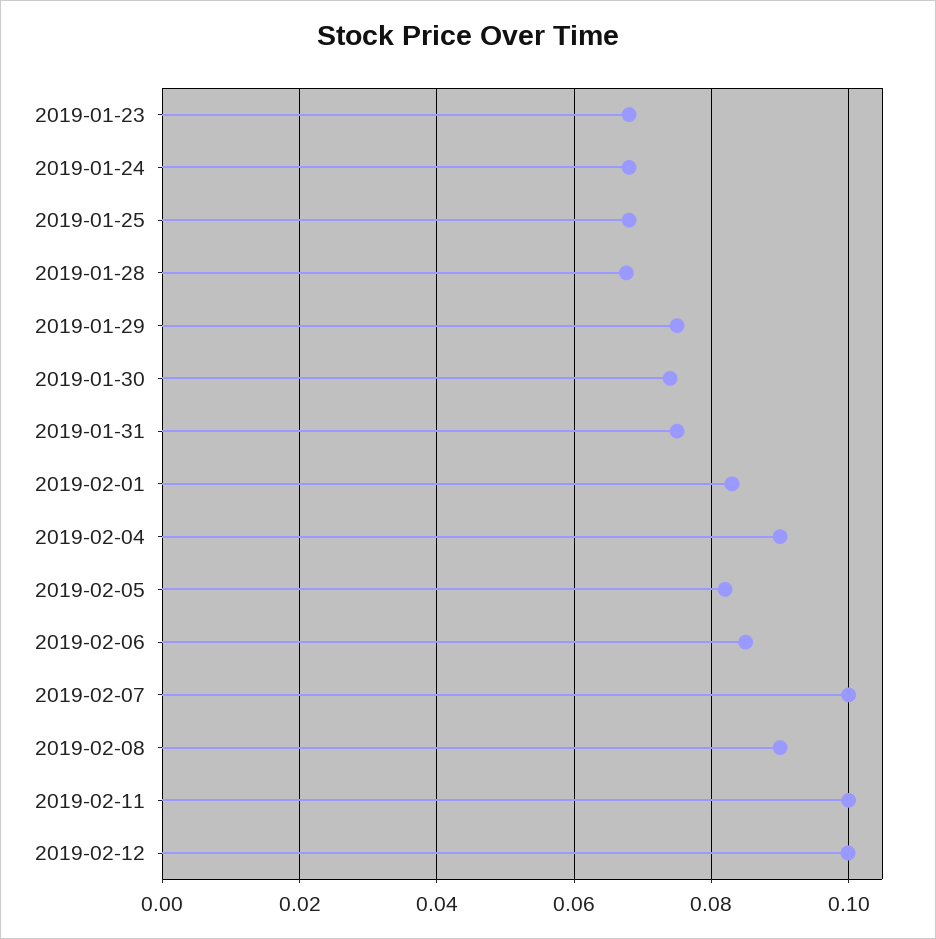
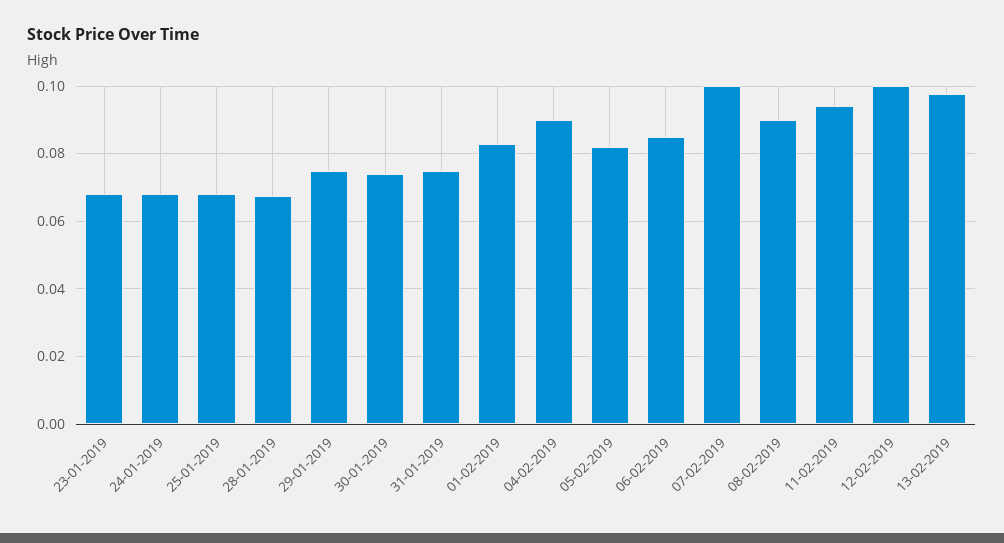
2019-02-11: 0.1 -> 0.094
13-02-2019: none -> 0.098

